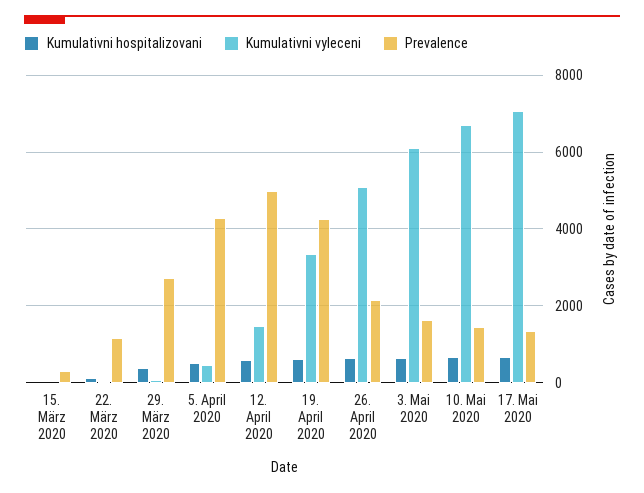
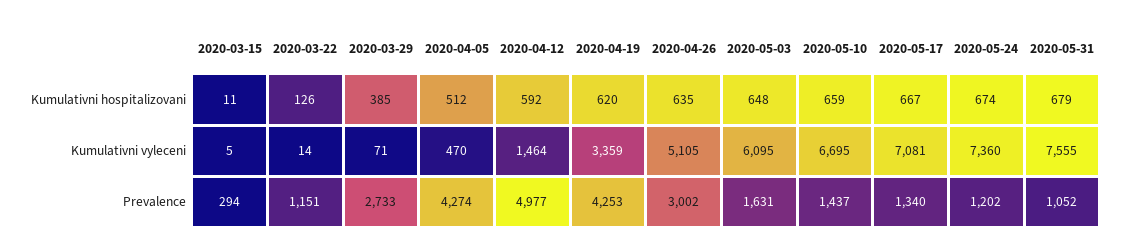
Prevalence, 26. April 2020: 2200 -> 3002
Kumulativni hospitalizovani, 2020-05-24: none -> 674
Kumulativni hospitalizovani, 2020-05-31: none -> 679
Kumulativni vyleceni, 2020-05-24: none -> 7360
Kumulativni vyleceni, 2020-05-31: none -> 7555
Prevalence, 2020-05-24: none -> 1202
Prevalence, 2020-05-31: none -> 1052

